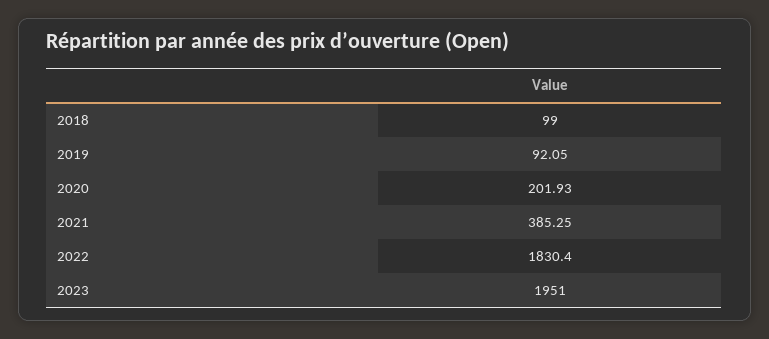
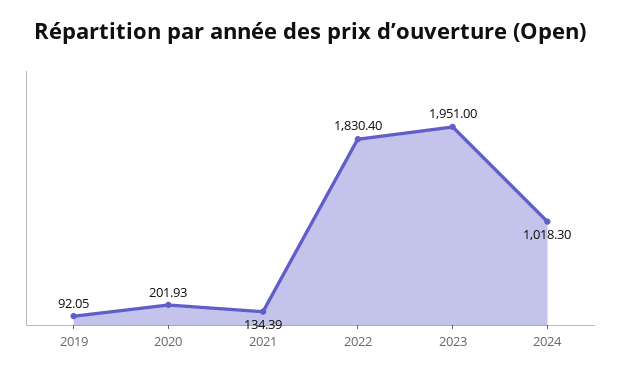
2018: 99 -> none
2021: 385.25 -> 134.39
2024: none -> 1018.3

